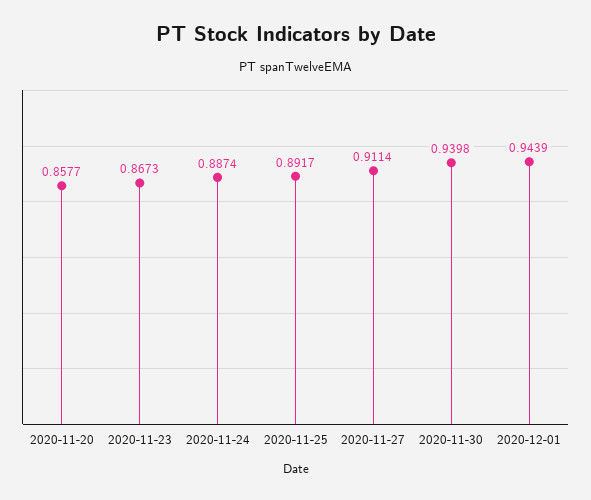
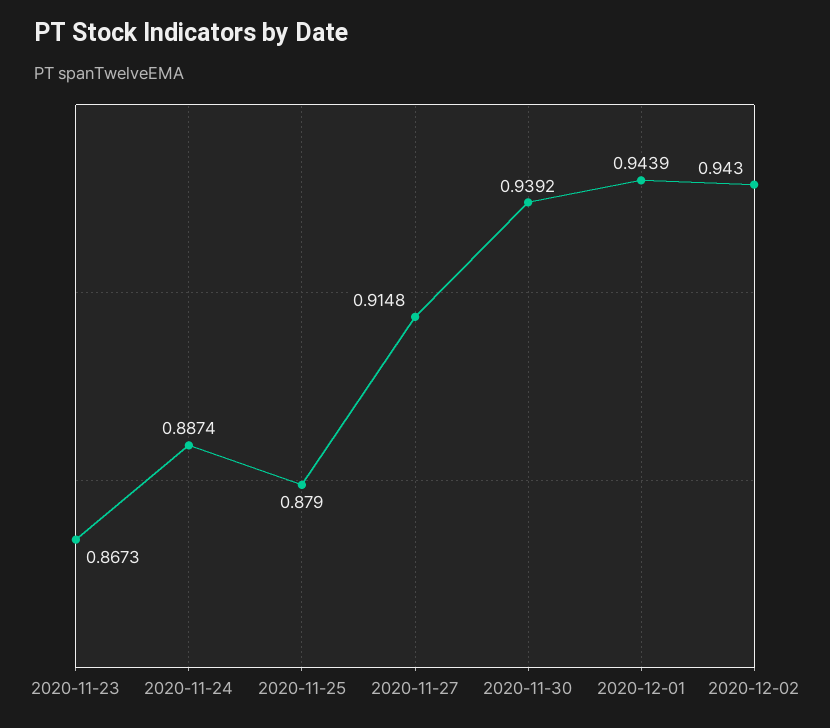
2020-11-20: 0.8577 -> none
2020-11-25: 0.8917 -> 0.879
2020-11-27: 0.9114 -> 0.9148
2020-11-30: 0.9398 -> 0.9392
2020-12-02: none -> 0.943

